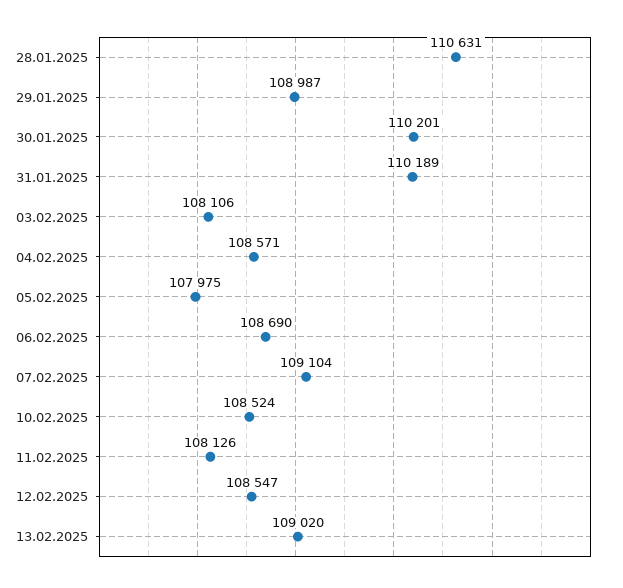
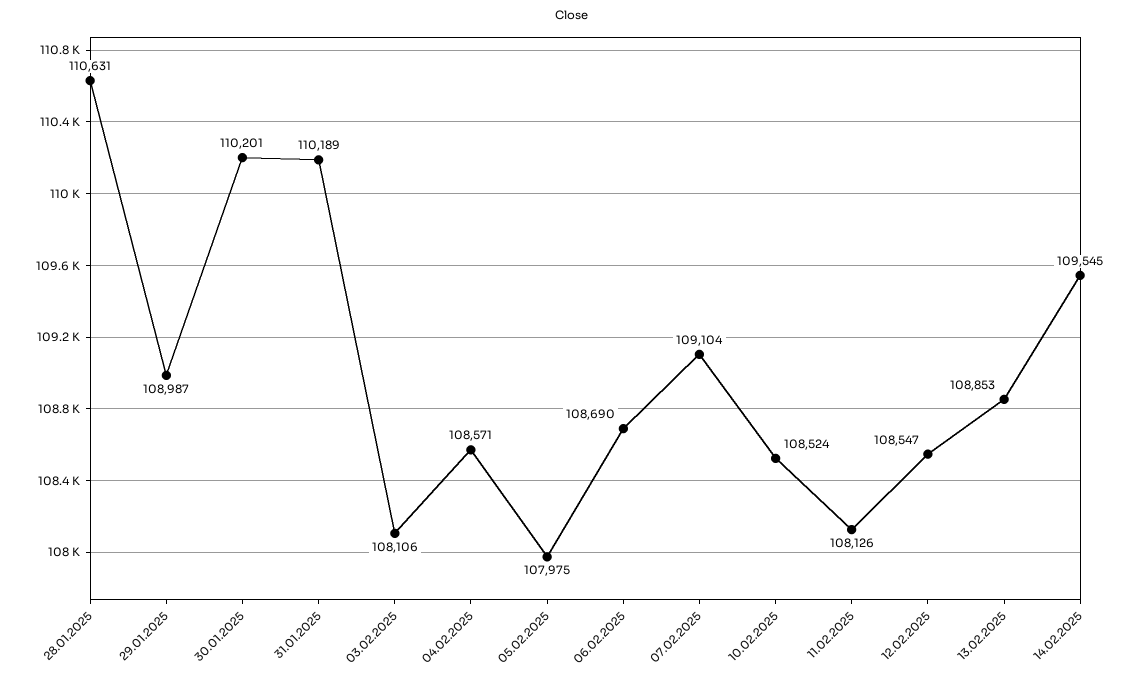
13.02.2025: 109020 -> 108853
14.02.2025: none -> 109545

